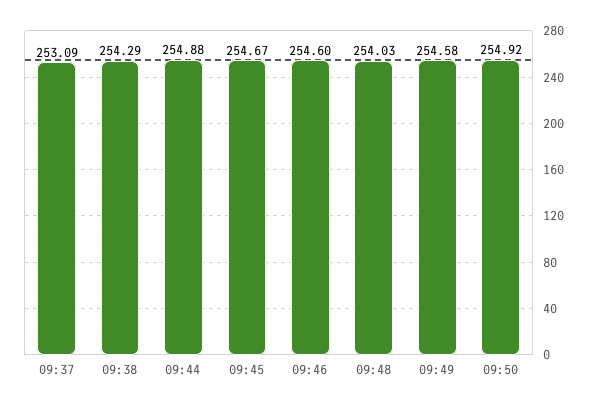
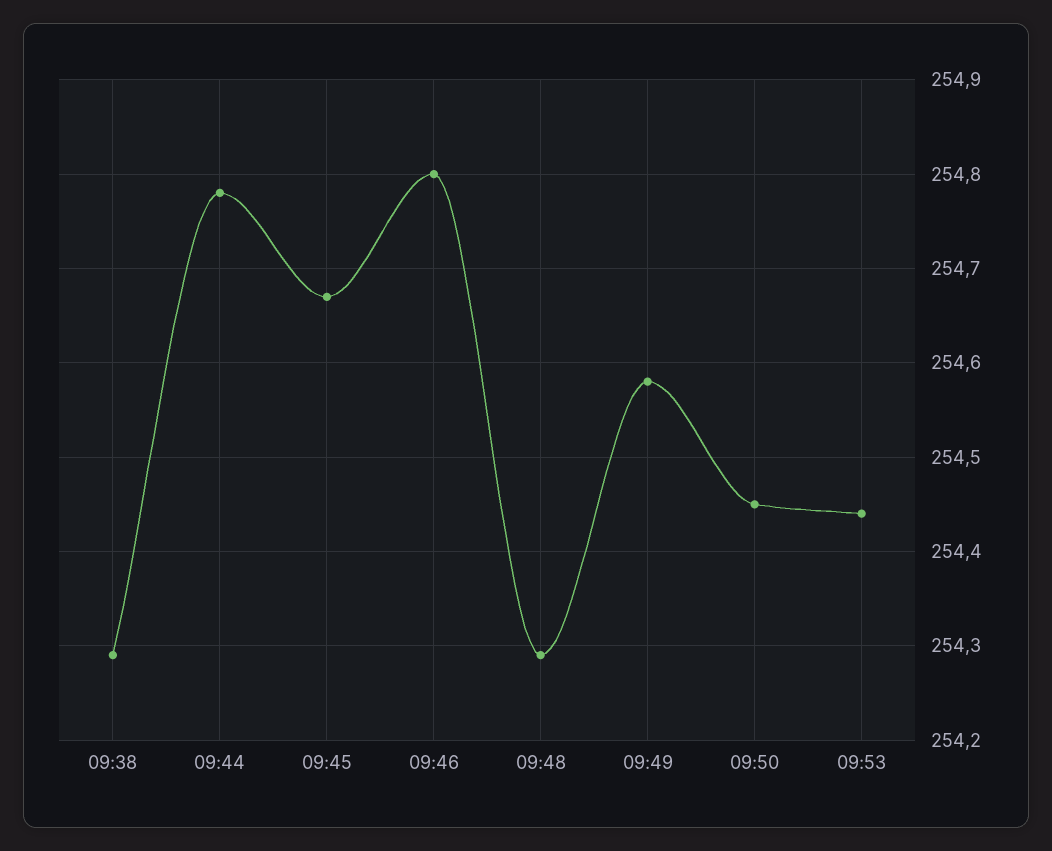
09:37: 253.09 -> none
09:44: 254.88 -> 254.78
09:46: 254.6 -> 254.8
09:48: 254.03 -> 254.29
09:50: 254.92 -> 254.45
09:53: none -> 254.44

